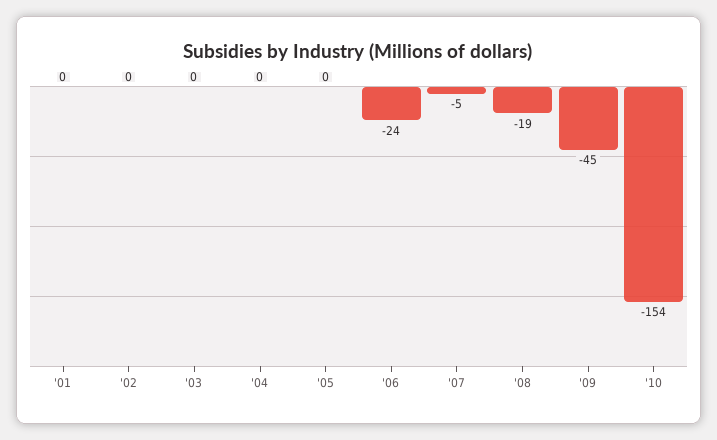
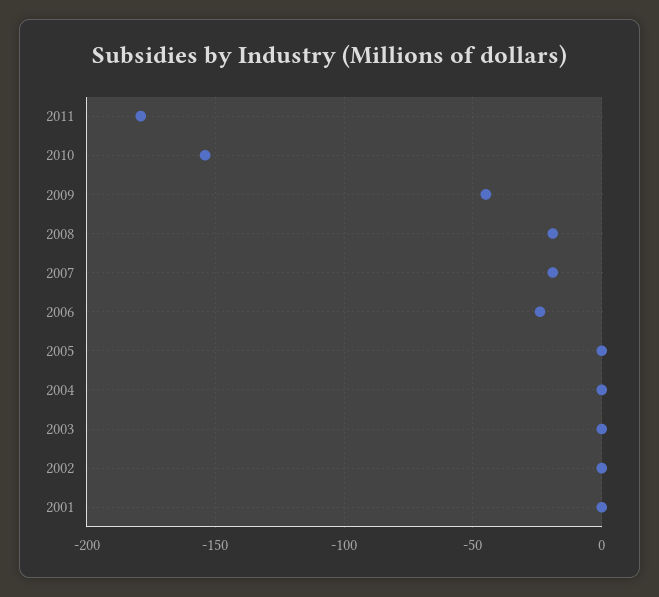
'07: -5 -> -20
2011: none -> -180

